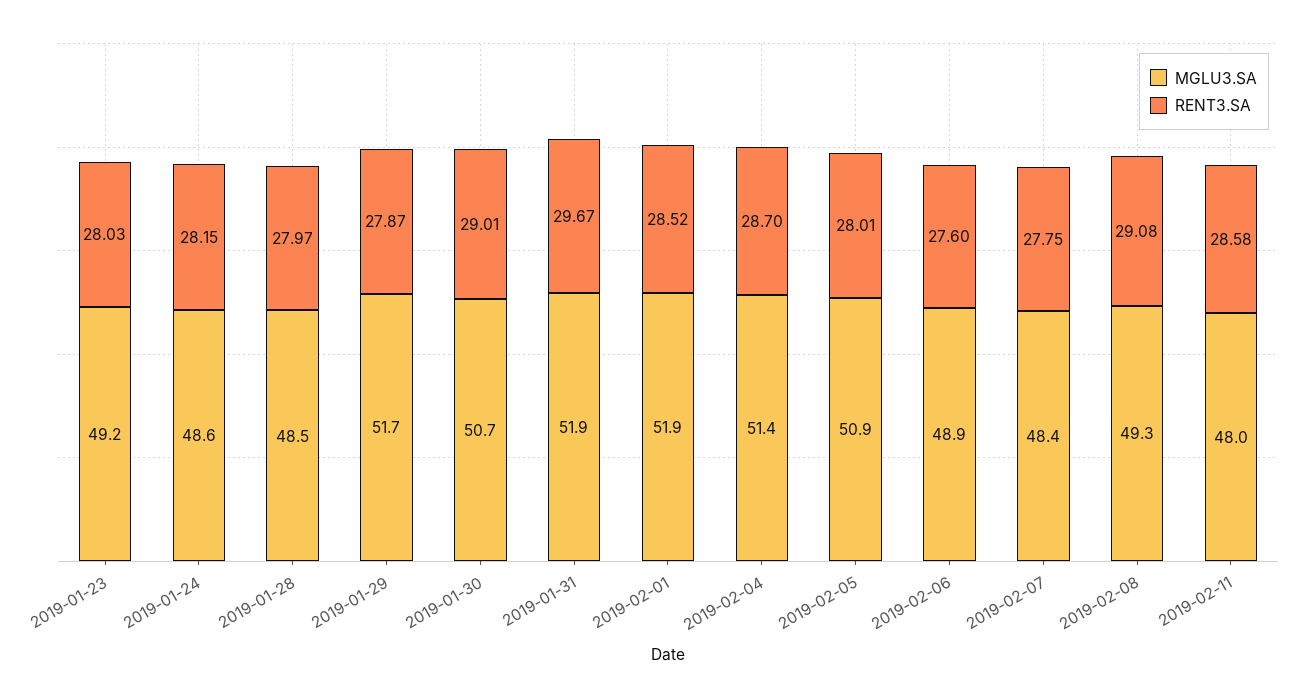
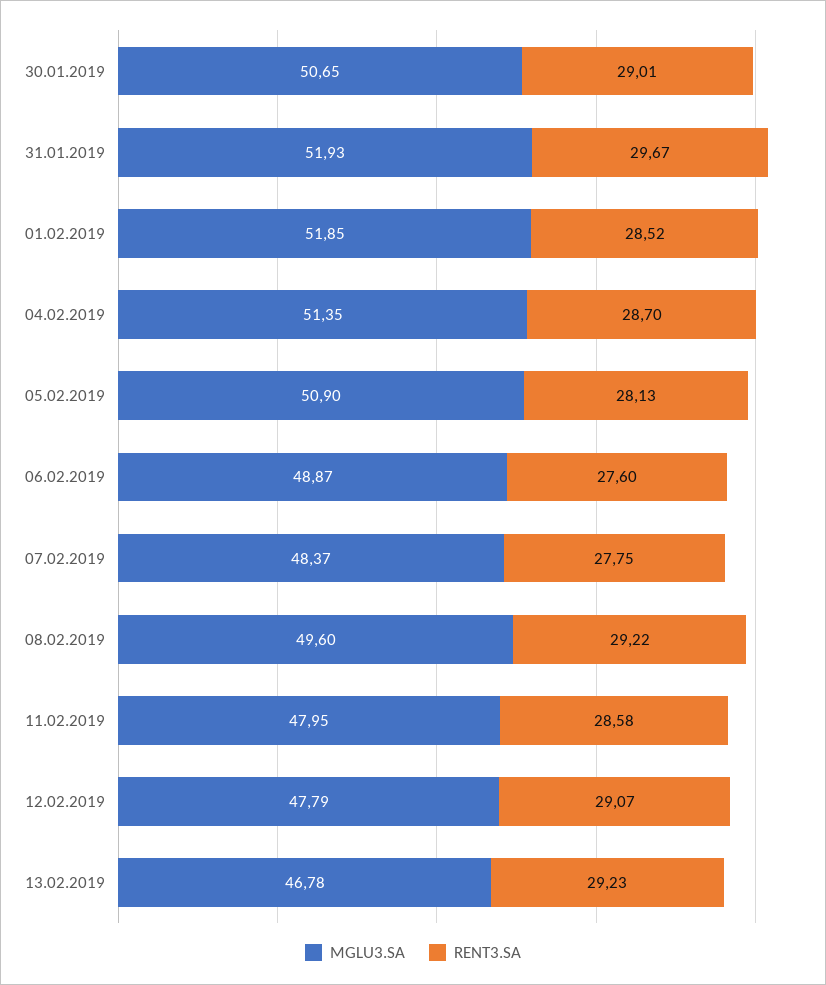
MGLU3.SA, 2019-01-23: 49.2 -> none
RENT3.SA, 2019-01-23: 28.03 -> none
MGLU3.SA, 2019-01-24: 48.6 -> none
RENT3.SA, 2019-01-24: 28.15 -> none
MGLU3.SA, 2019-01-28: 48.5 -> none
RENT3.SA, 2019-01-28: 27.97 -> none
MGLU3.SA, 2019-01-29: 51.7 -> none
RENT3.SA, 2019-01-29: 27.87 -> none
RENT3.SA, 2019-02-05: 28.01 -> 28.13
MGLU3.SA, 2019-02-08: 49.3 -> 49.6
RENT3.SA, 2019-02-08: 29.08 -> 29.22
MGLU3.SA, 12.02.2019: none -> 47.79
RENT3.SA, 12.02.2019: none -> 29.07
MGLU3.SA, 13.02.2019: none -> 46.78
RENT3.SA, 13.02.2019: none -> 29.23

